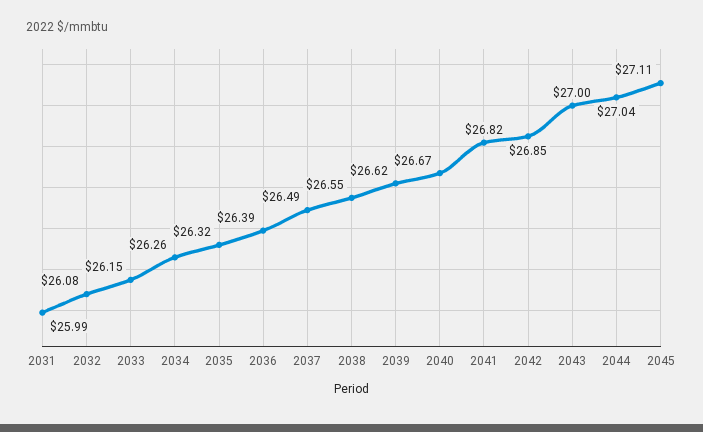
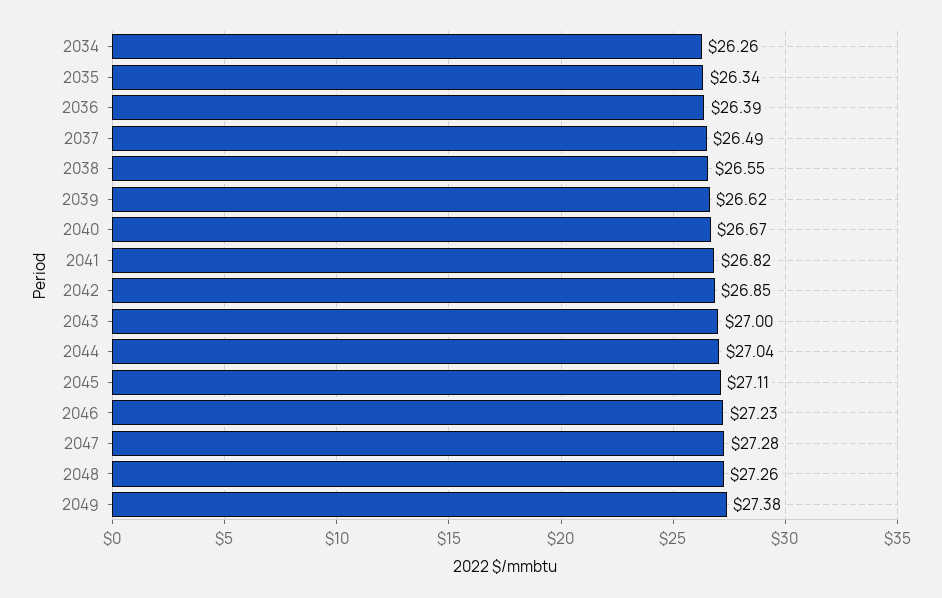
2031: 25.99 -> none
2032: 26.08 -> none
2033: 26.15 -> none
2035: 26.32 -> 26.34
2046: none -> 27.23
2047: none -> 27.28
2048: none -> 27.26
2049: none -> 27.38

